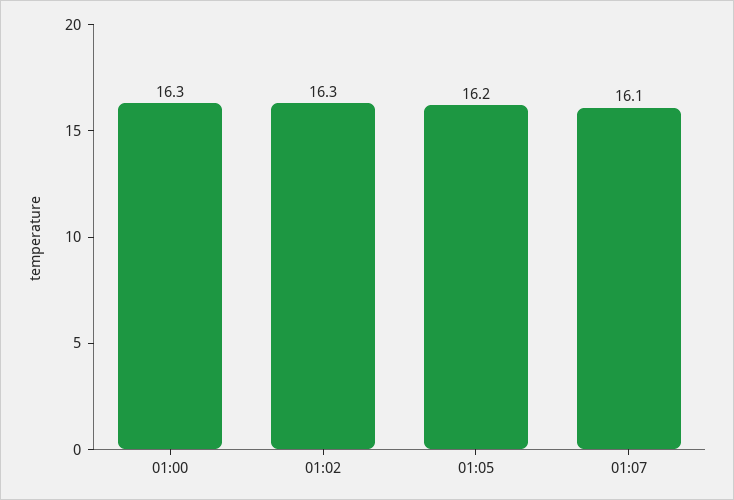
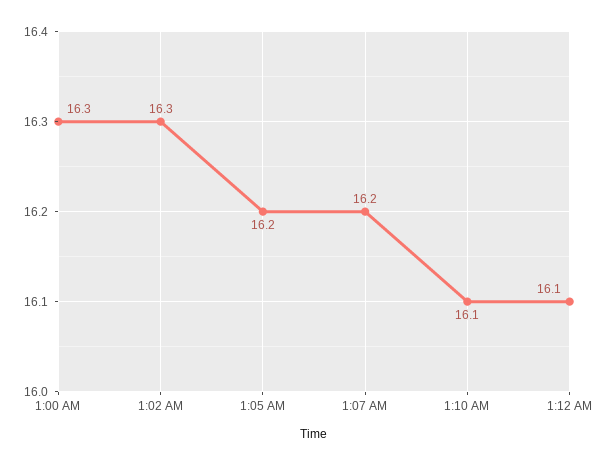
01:07: 16.1 -> 16.2
1:10 AM: none -> 16.1
1:12 AM: none -> 16.1

